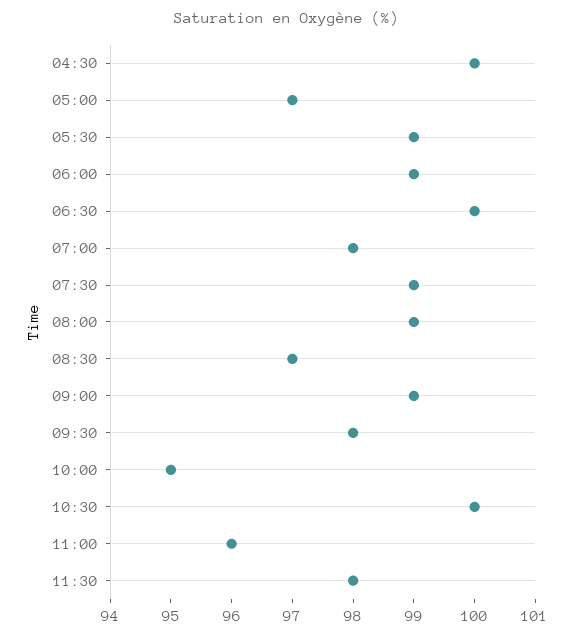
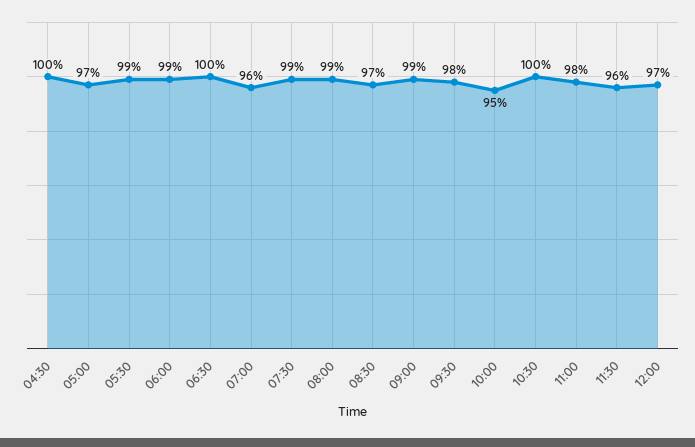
07:00: 98 -> 96
11:00: 96 -> 98
11:30: 98 -> 96
12:00: none -> 97

